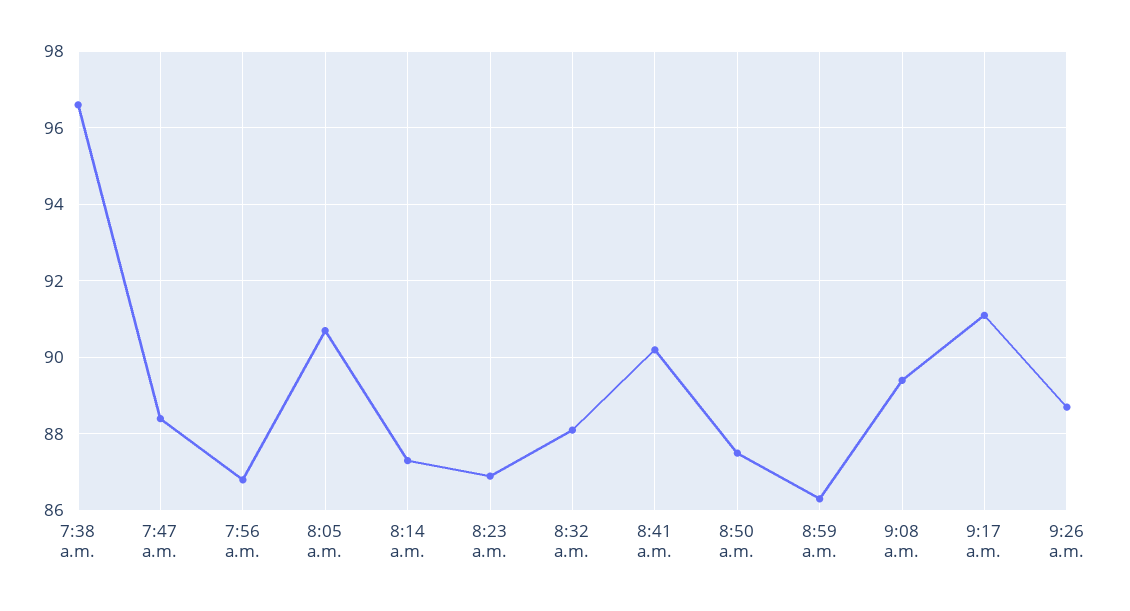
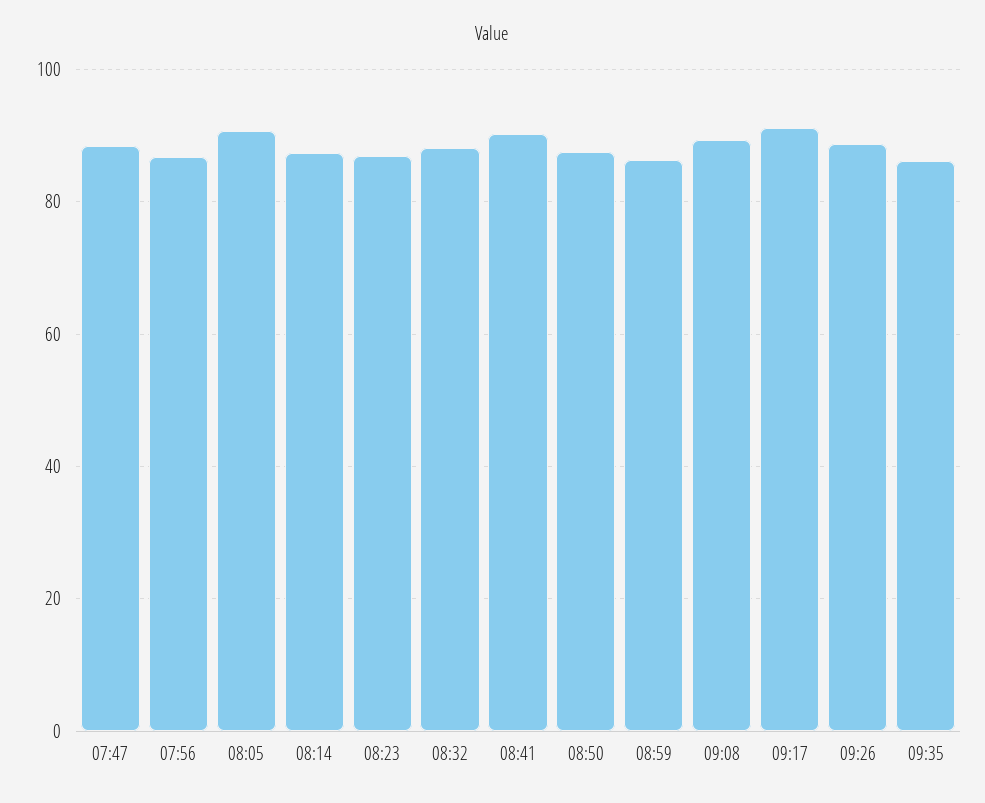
7:38 a.m.: 96.5 -> none
09:35: none -> 86

